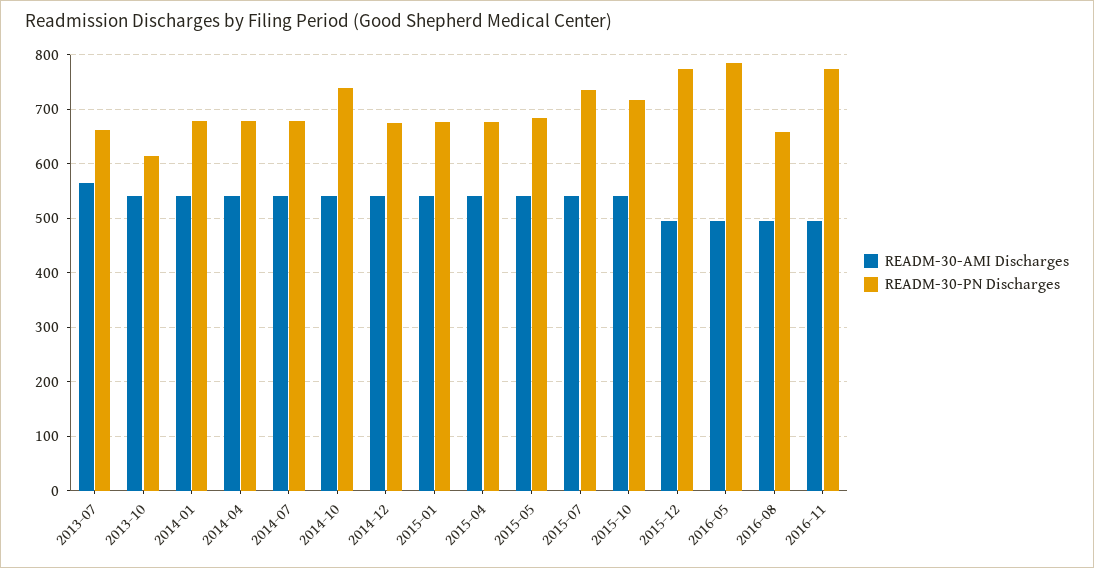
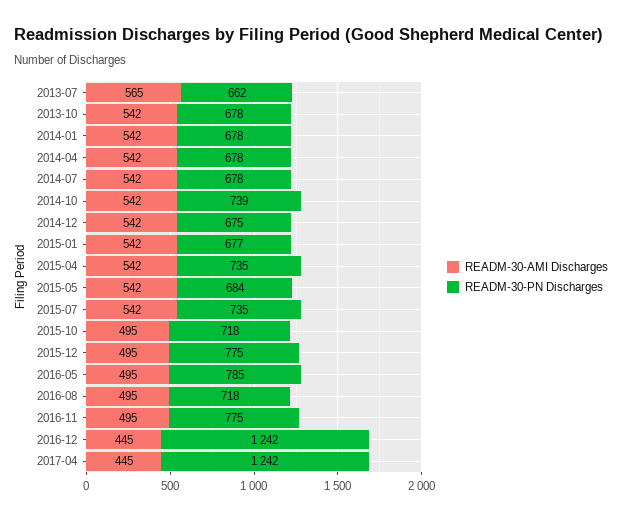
READM-30-PN Discharges, 2013-10: 620 -> 678
READM-30-PN Discharges, 2015-04: 680 -> 735
READM-30-AMI Discharges, 2015-10: 540 -> 495
READM-30-PN Discharges, 2016-08: 660 -> 718
READM-30-AMI Discharges, 2016-12: none -> 445
READM-30-PN Discharges, 2016-12: none -> 1242
READM-30-AMI Discharges, 2017-04: none -> 445
READM-30-PN Discharges, 2017-04: none -> 1242

